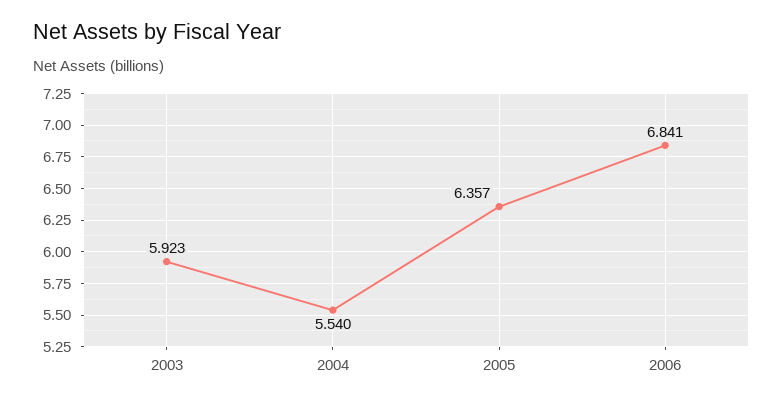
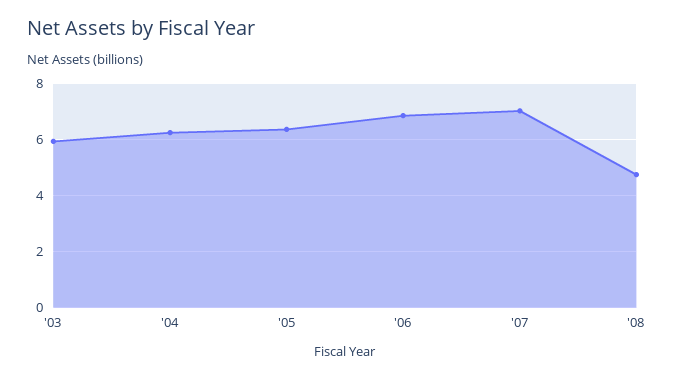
2004: 5.54 -> 6.25
'07: none -> 7
'08: none -> 4.75

